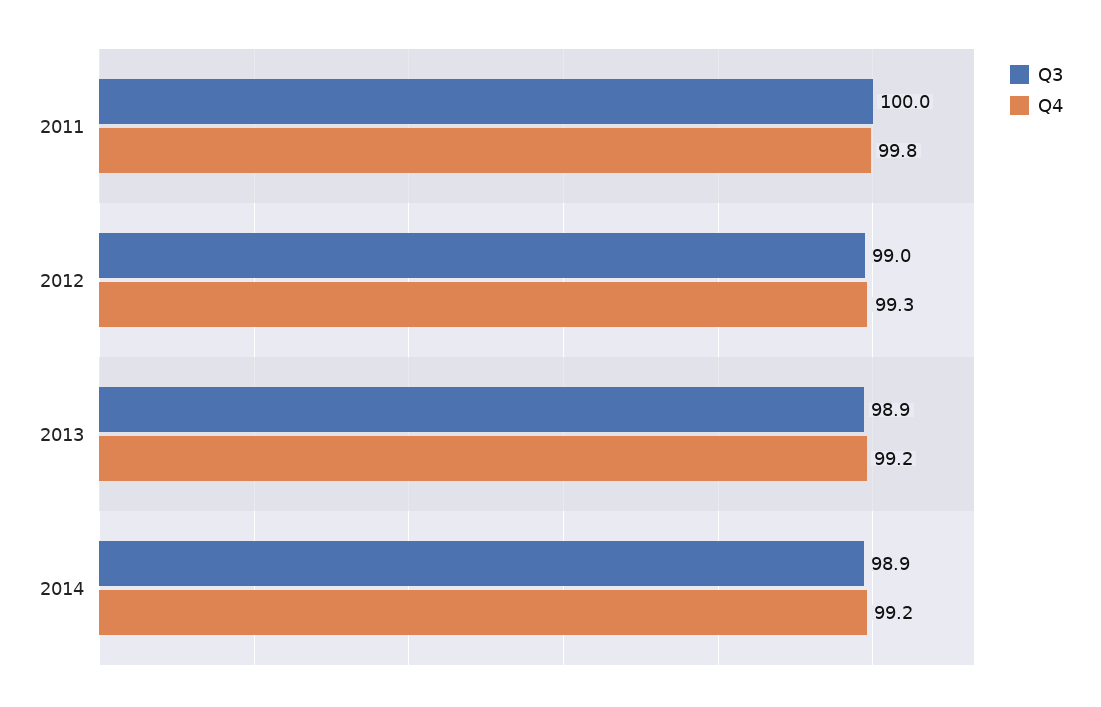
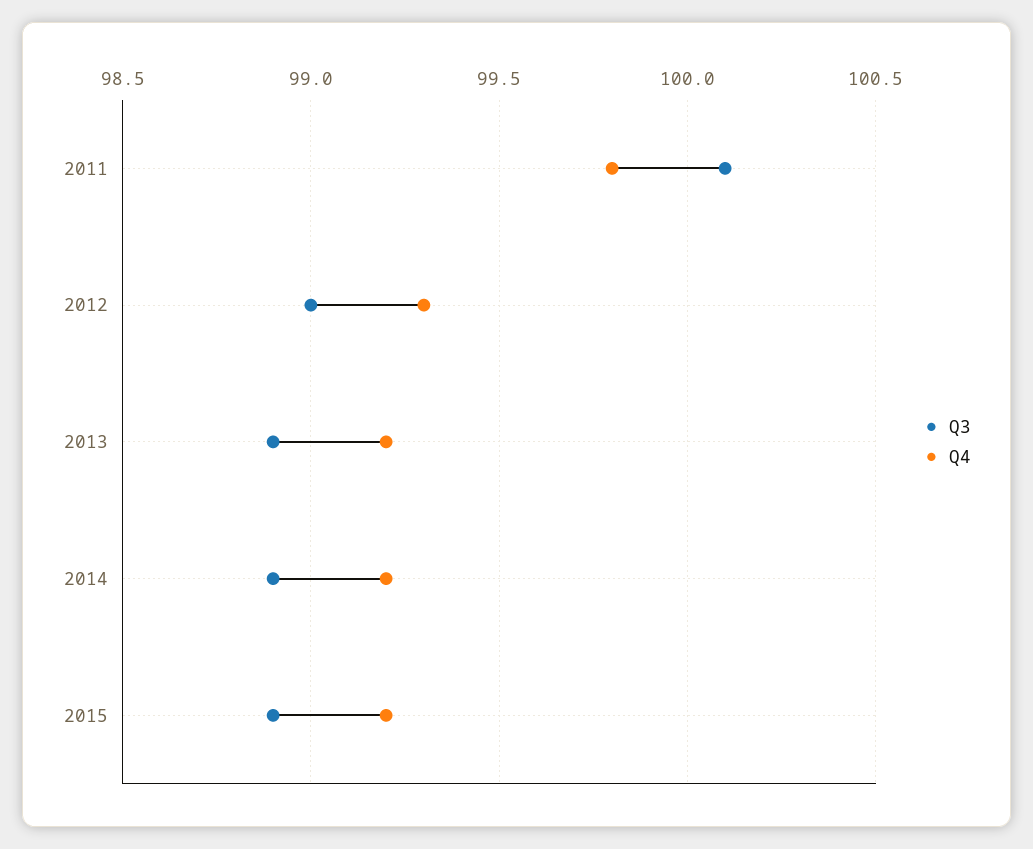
Q3, 2011: 100 -> 100.1
Q3, 2015: none -> 98.9
Q4, 2015: none -> 99.2

